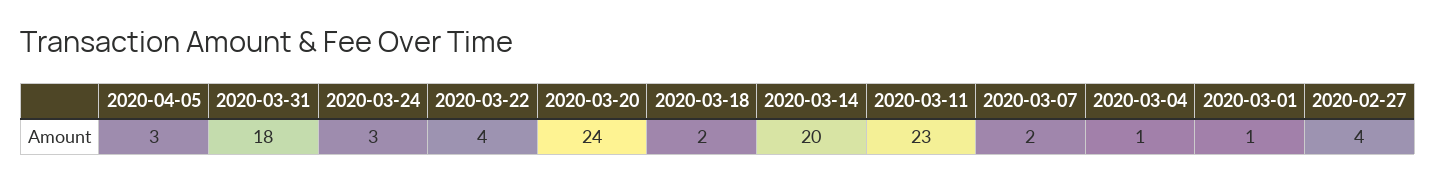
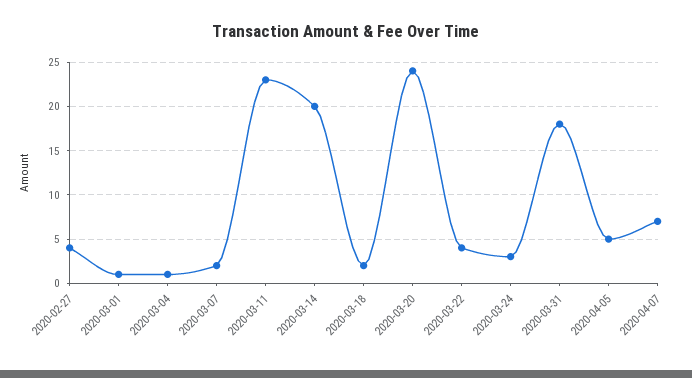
2020-04-05: 3 -> 5
2020-04-07: none -> 7

